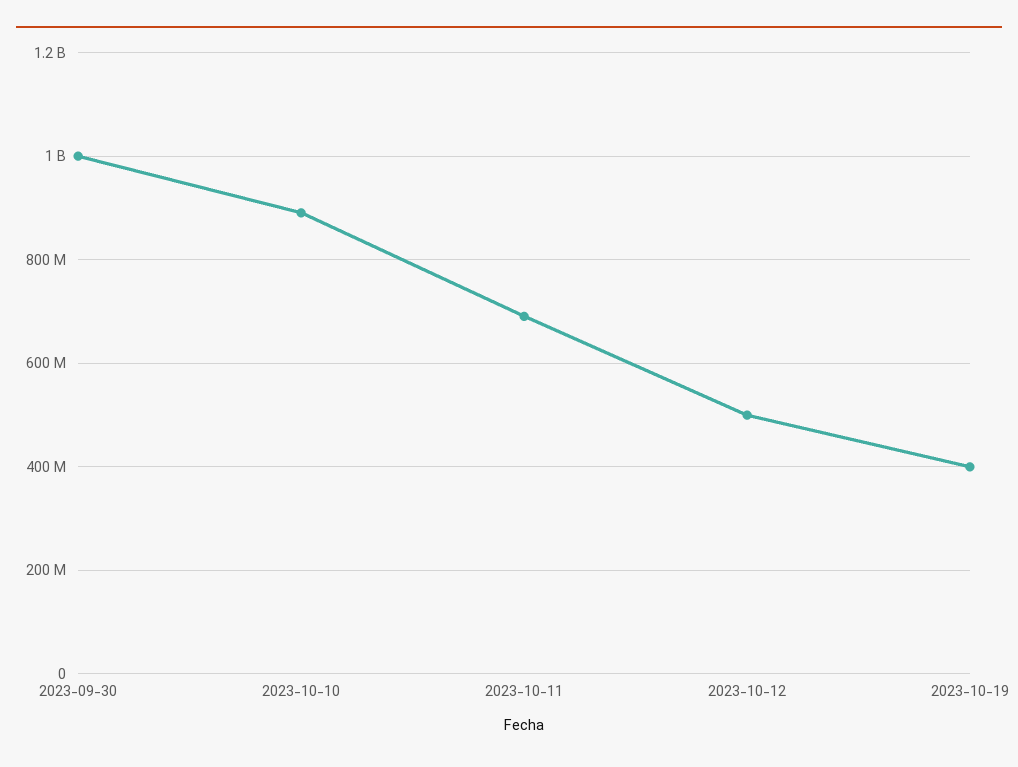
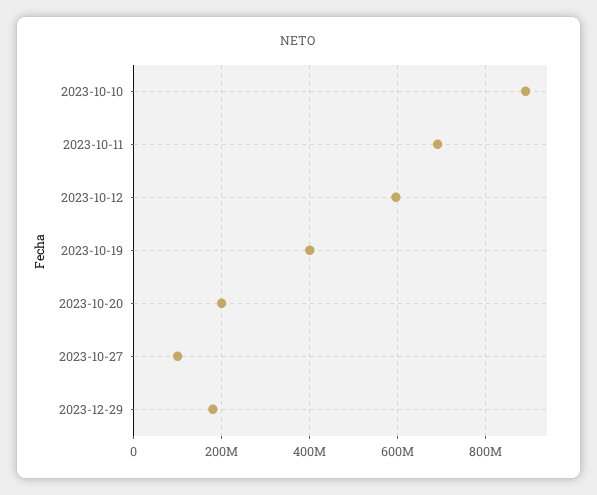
2023-09-30: 1000000000 -> none
2023-10-12: 500000000 -> 600000000
2023-10-20: none -> 200000000
2023-10-27: none -> 100000000
2023-12-29: none -> 180000000

